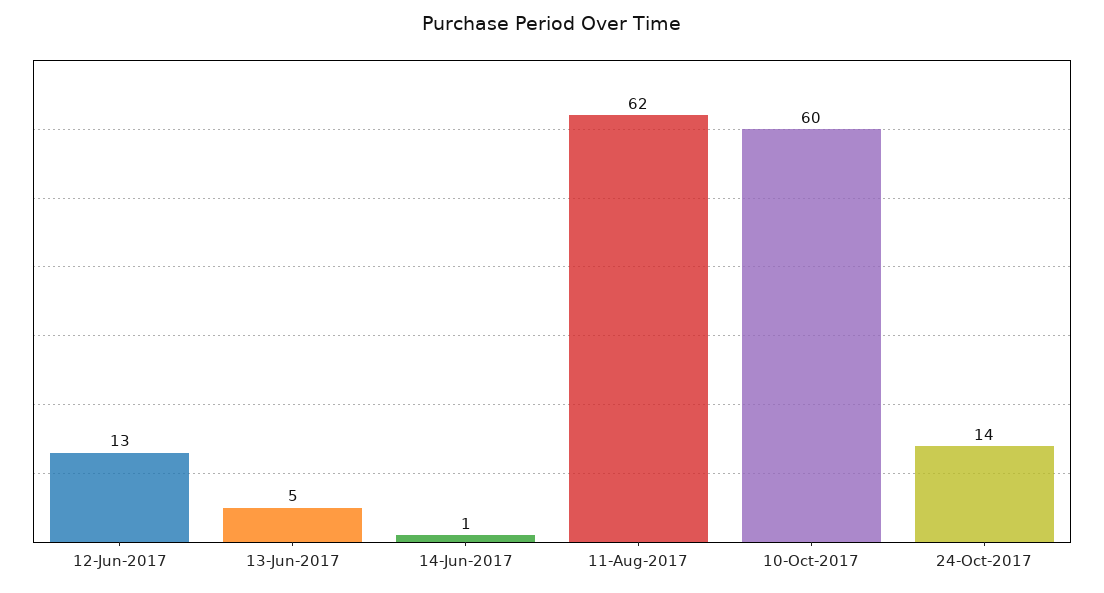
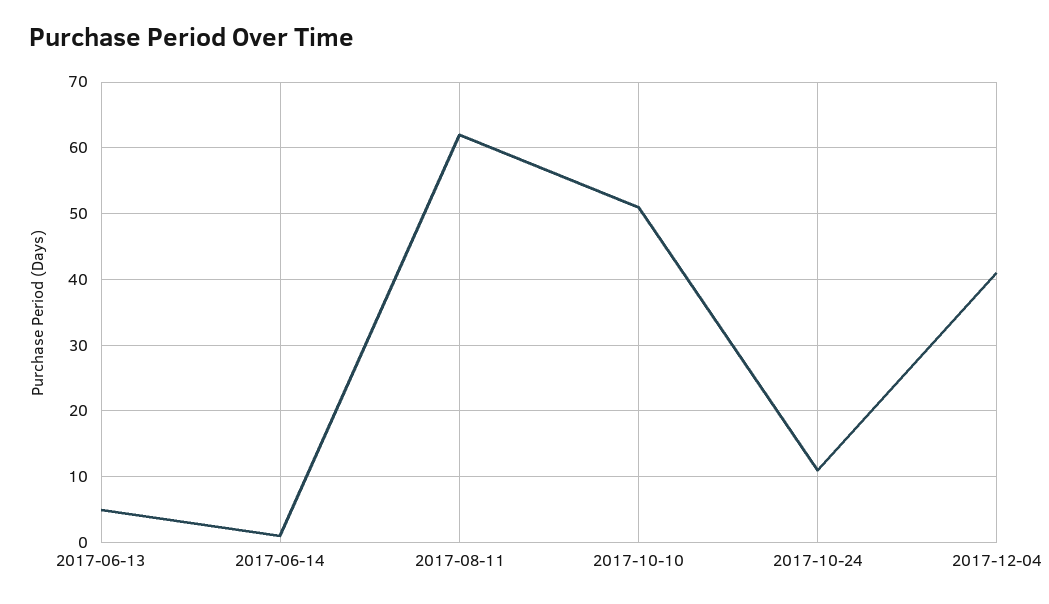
12-Jun-2017: 13 -> none
10-Oct-2017: 60 -> 51
24-Oct-2017: 14 -> 11
2017-12-04: none -> 41

